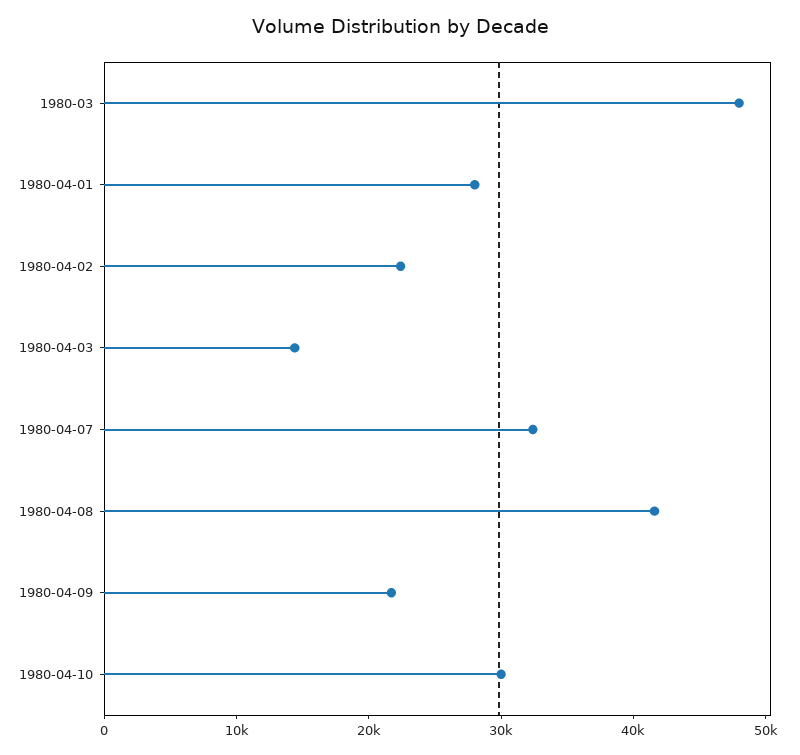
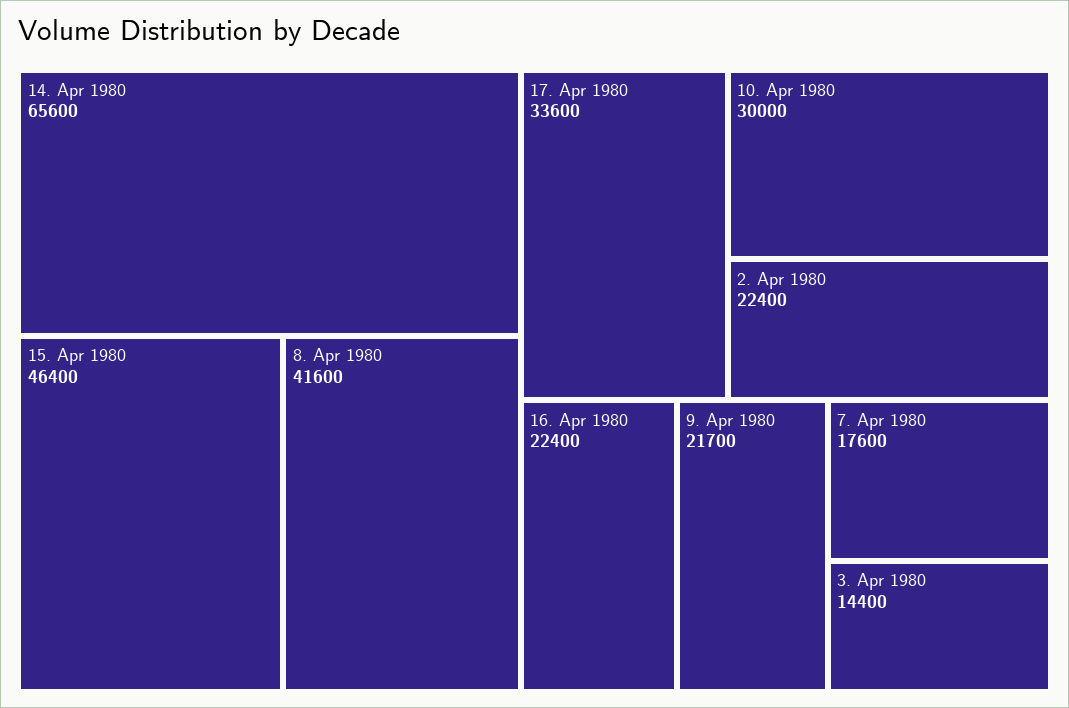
1980-03: 48000 -> none
1980-04-01: 28000 -> none
1980-04-07: 32000 -> 17600
14. Apr 1980: none -> 65600
15. Apr 1980: none -> 46400
17. Apr 1980: none -> 33600
16. Apr 1980: none -> 22400

